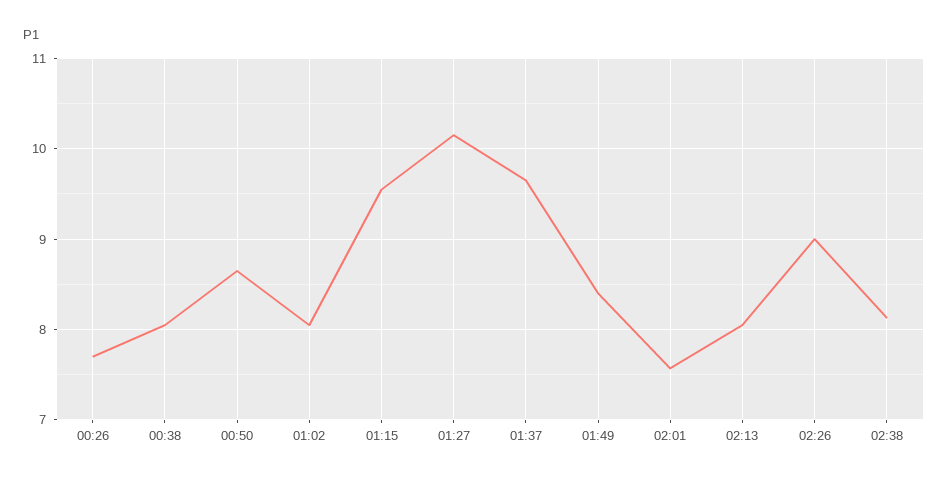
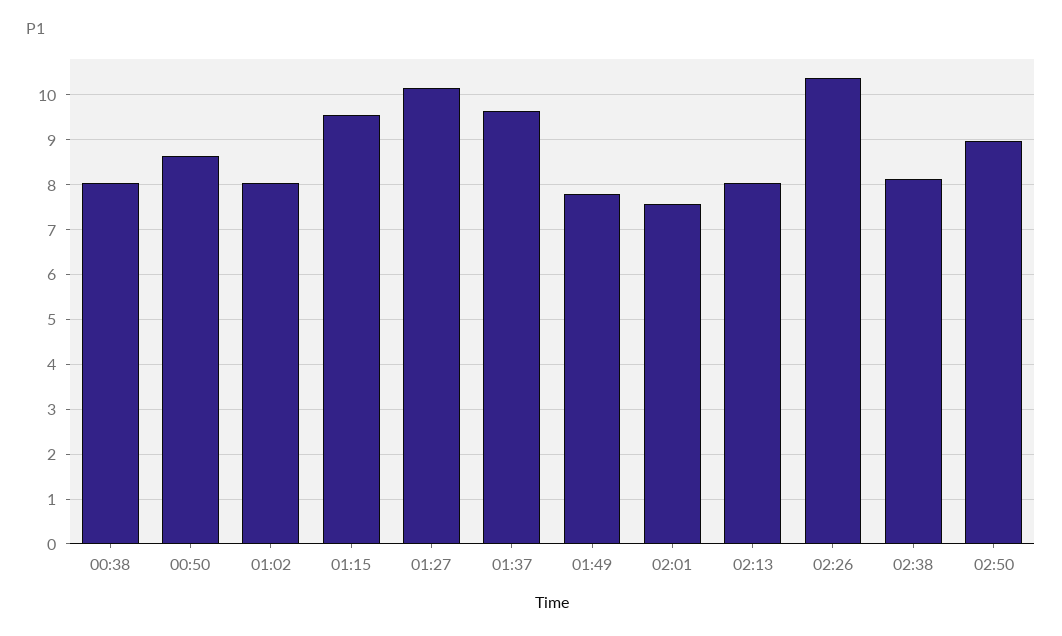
00:26: 7.7 -> none
01:49: 8.4 -> 7.8
02:26: 9 -> 10.4
02:50: none -> 9

